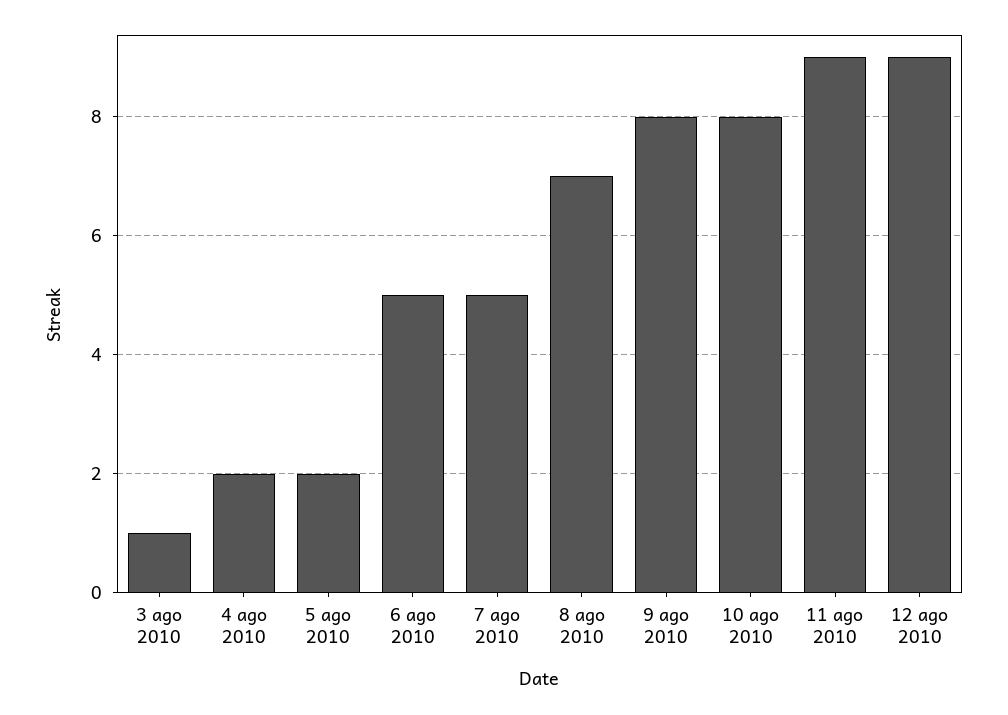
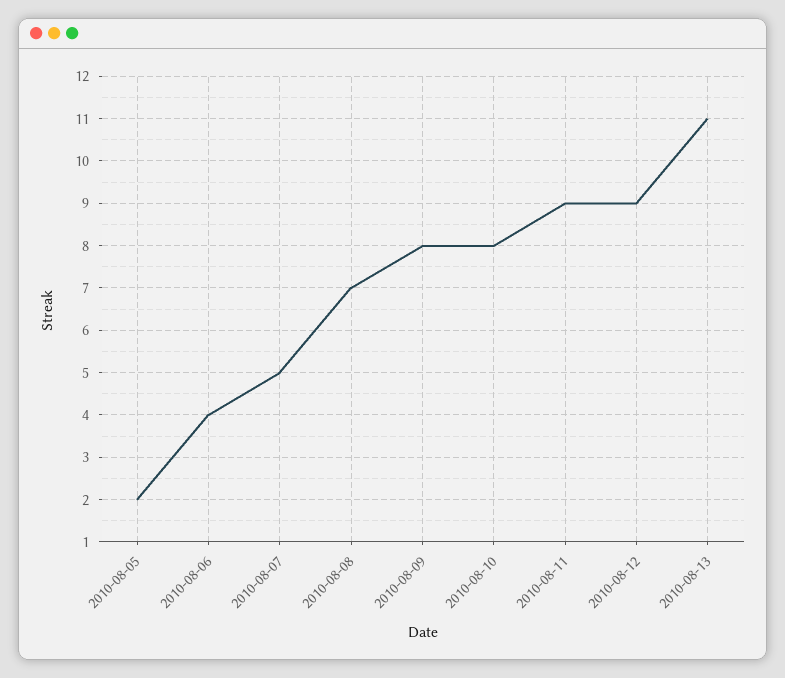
3 ago 2010: 1 -> none
4 ago 2010: 2 -> none
6 ago 2010: 5 -> 4
2010-08-13: none -> 11

